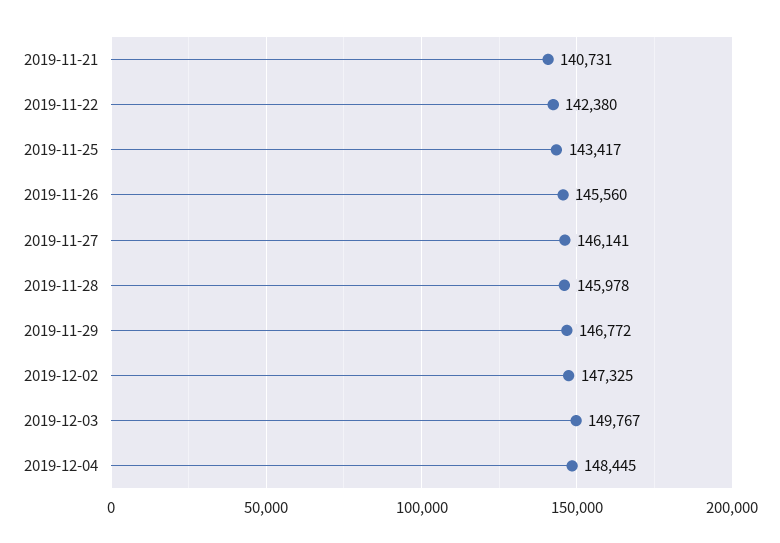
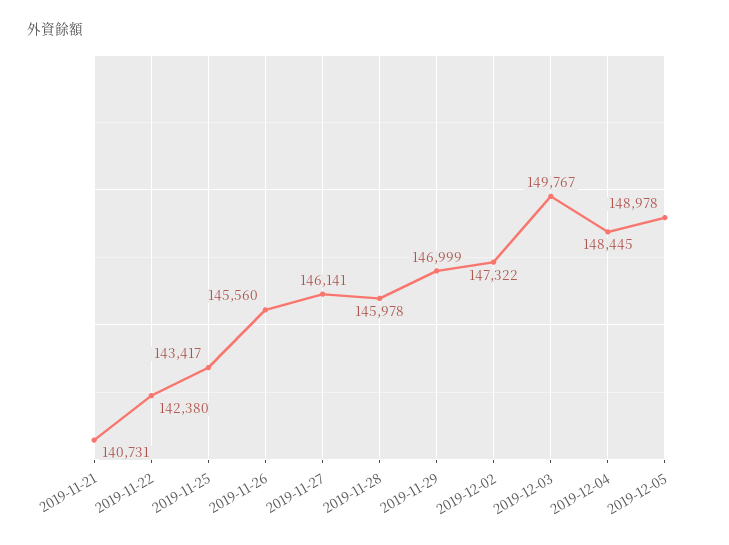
2019-11-29: 146772 -> 146999
2019-12-02: 147325 -> 147322
2019-12-05: none -> 148978

